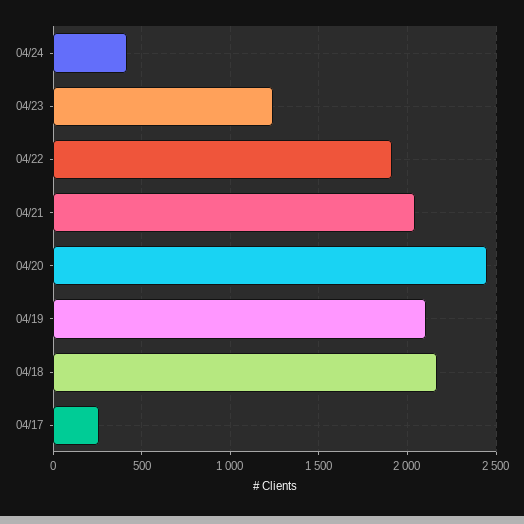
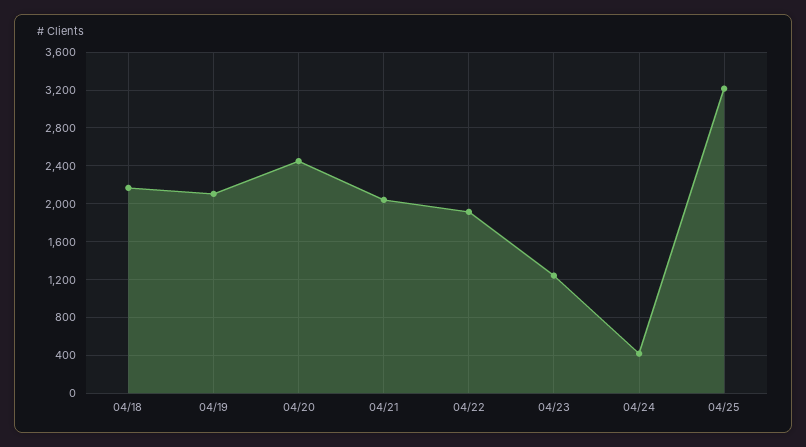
04/17: 250 -> none
04/25: none -> 3200

